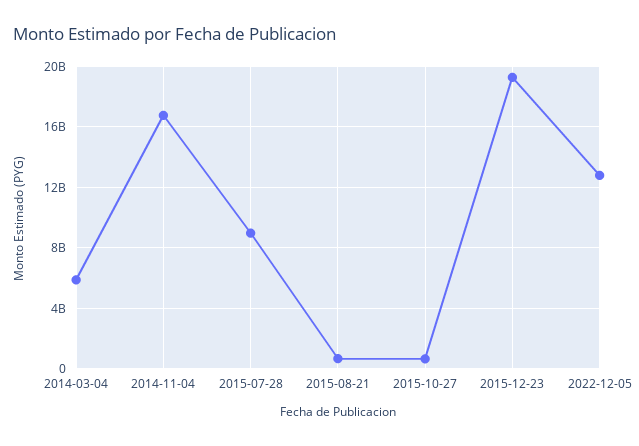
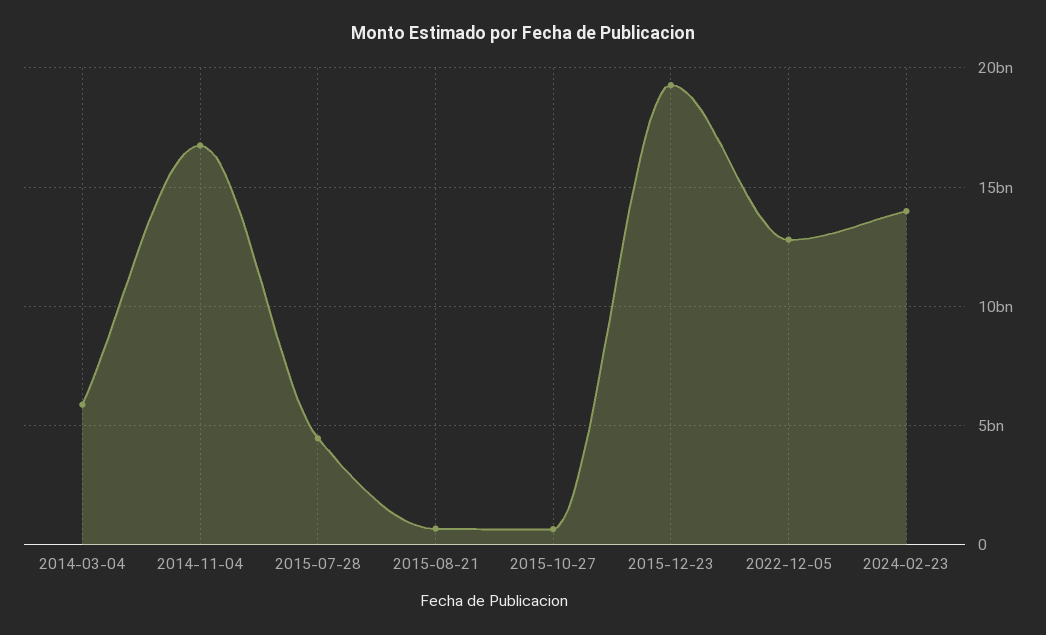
2015-07-28: 9000000000 -> 4500000000
2024-02-23: none -> 14000000000

